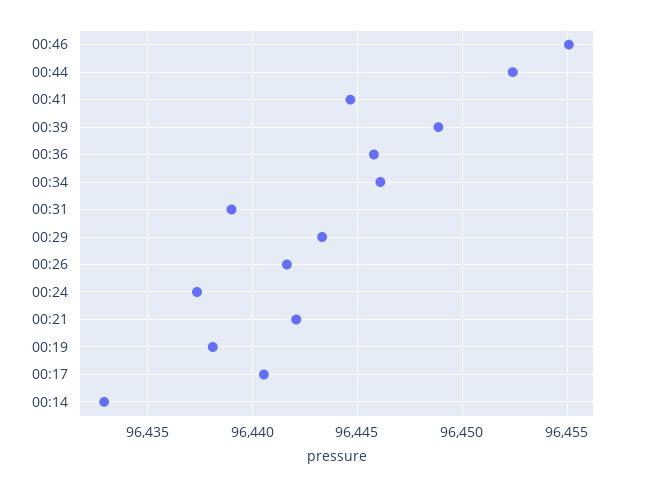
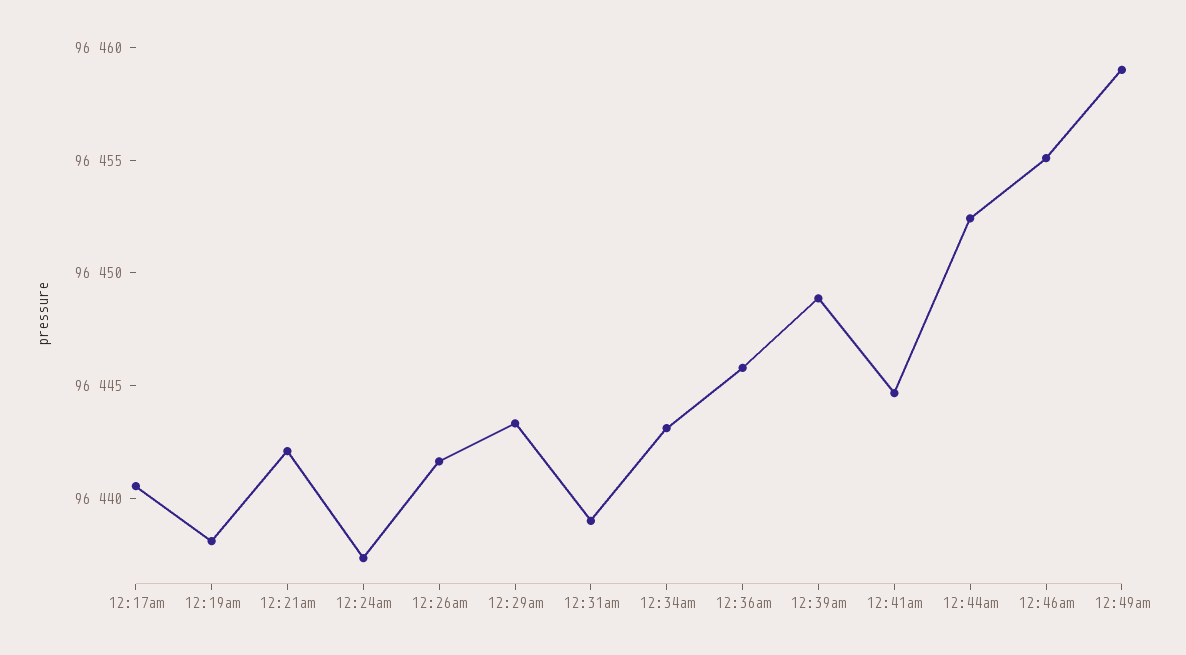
00:34: 96446 -> 96443
00:14: 96433 -> none
12:49am: none -> 96459

